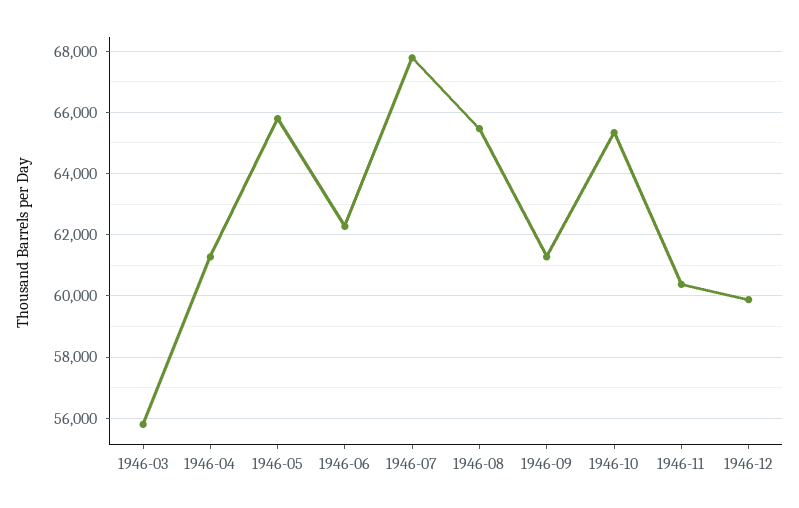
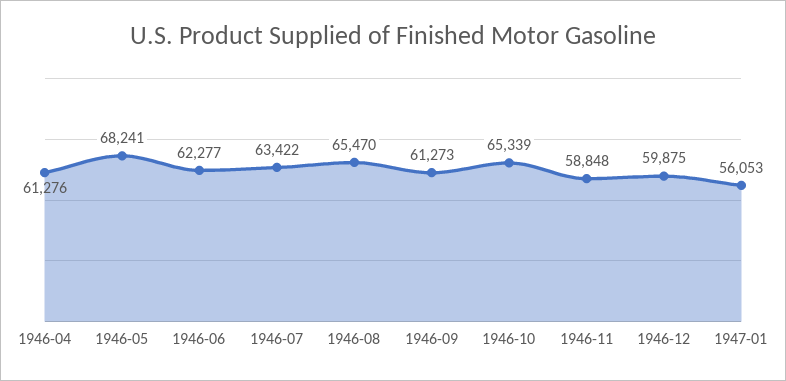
1946-03: 55800 -> none
1946-05: 65800 -> 68241
1946-07: 67800 -> 63422
1946-11: 60400 -> 58848
1947-01: none -> 56053

